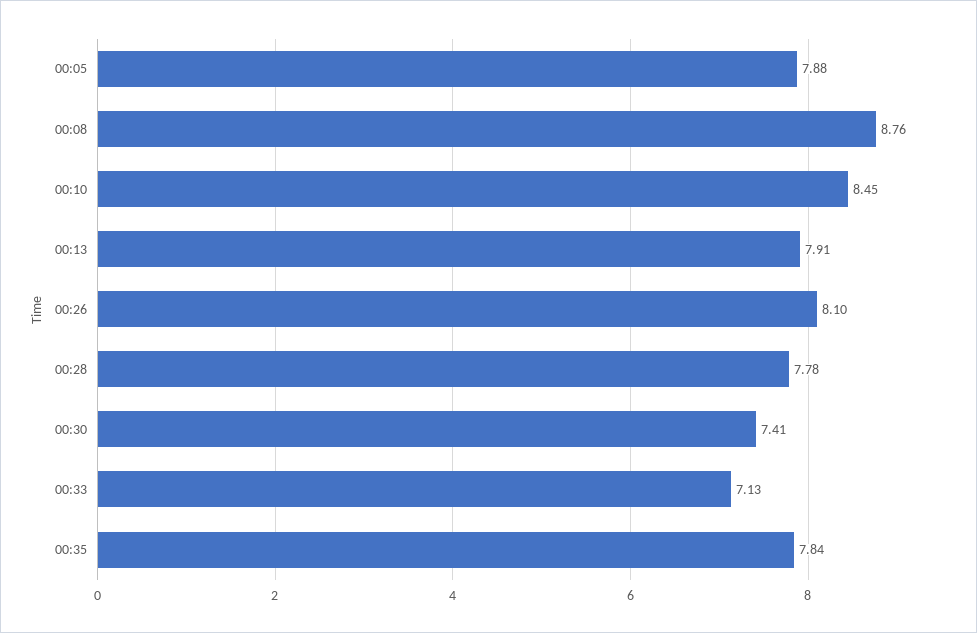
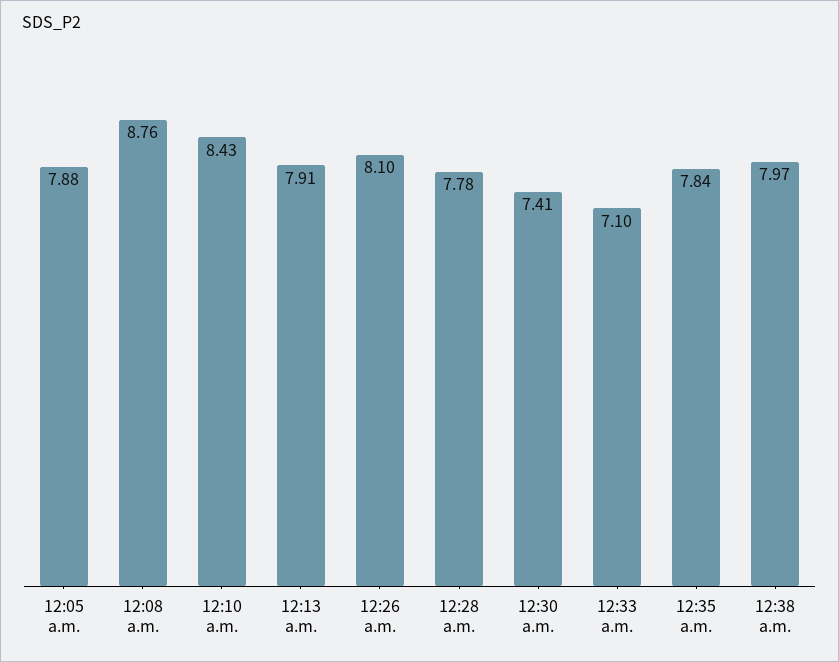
00:10: 8.45 -> 8.43
00:33: 7.13 -> 7.1
12:38 a.m.: none -> 7.97

